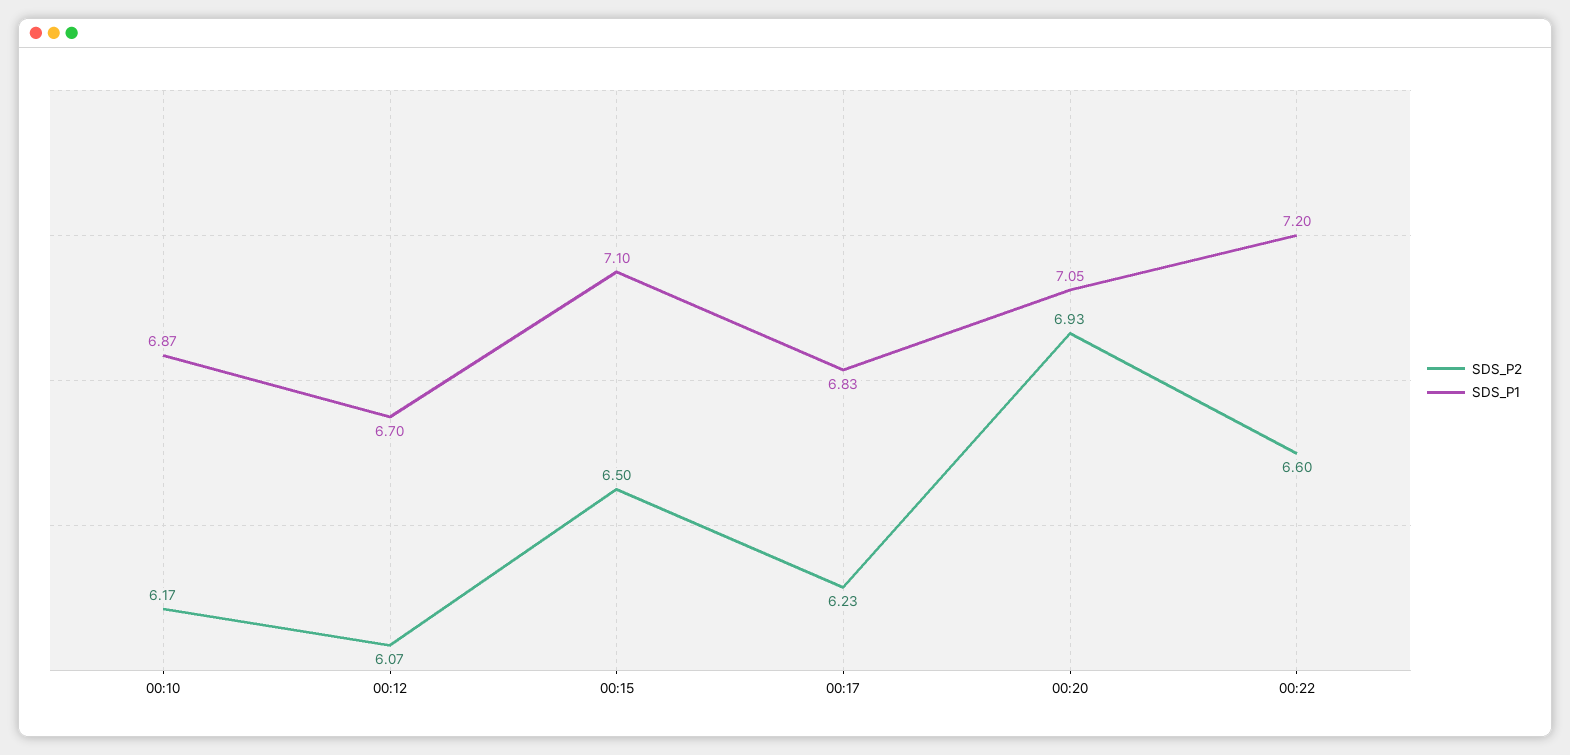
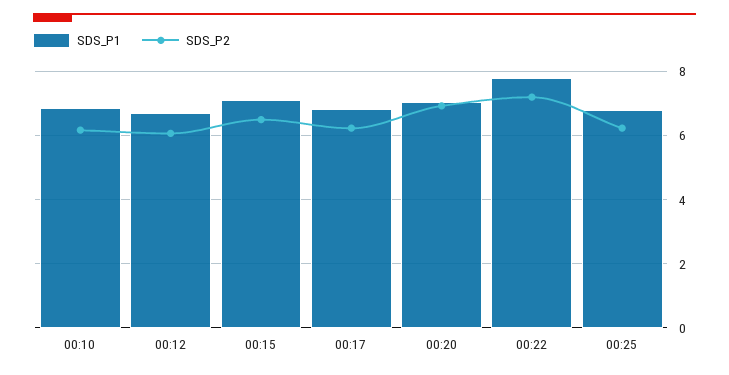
SDS_P2, 00:22: 6.6 -> 7.2
SDS_P1, 00:22: 7.2 -> 7.8
SDS_P1, 00:25: none -> 6.8
SDS_P2, 00:25: none -> 6.2

